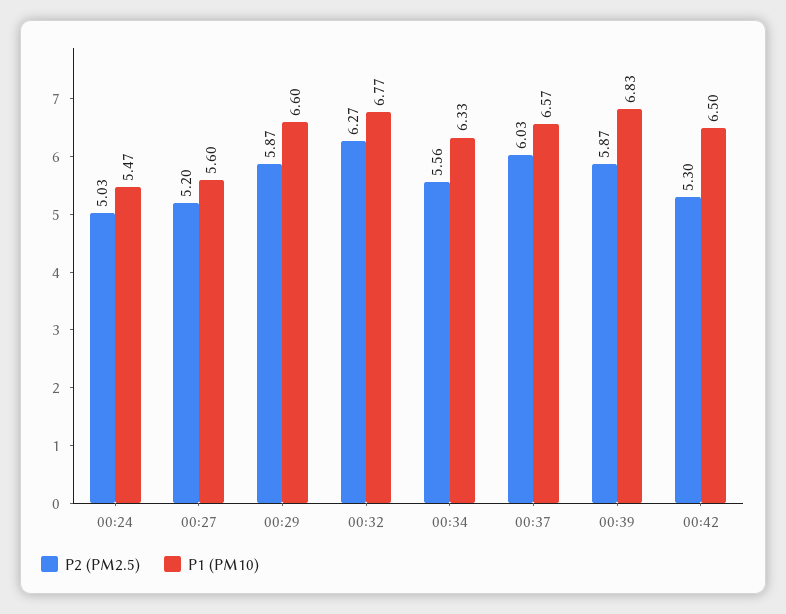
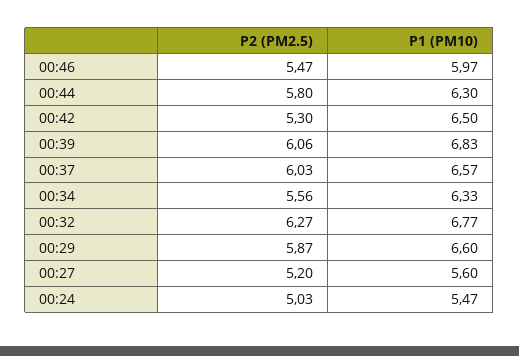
P2 (PM2.5), 00:39: 5.87 -> 6.06
P2 (PM2.5), 00:46: none -> 5.47
P1 (PM10), 00:46: none -> 5.97
P2 (PM2.5), 00:44: none -> 5.8
P1 (PM10), 00:44: none -> 6.3

